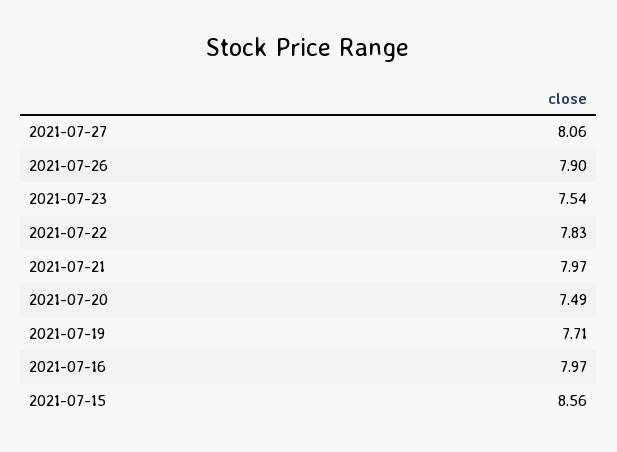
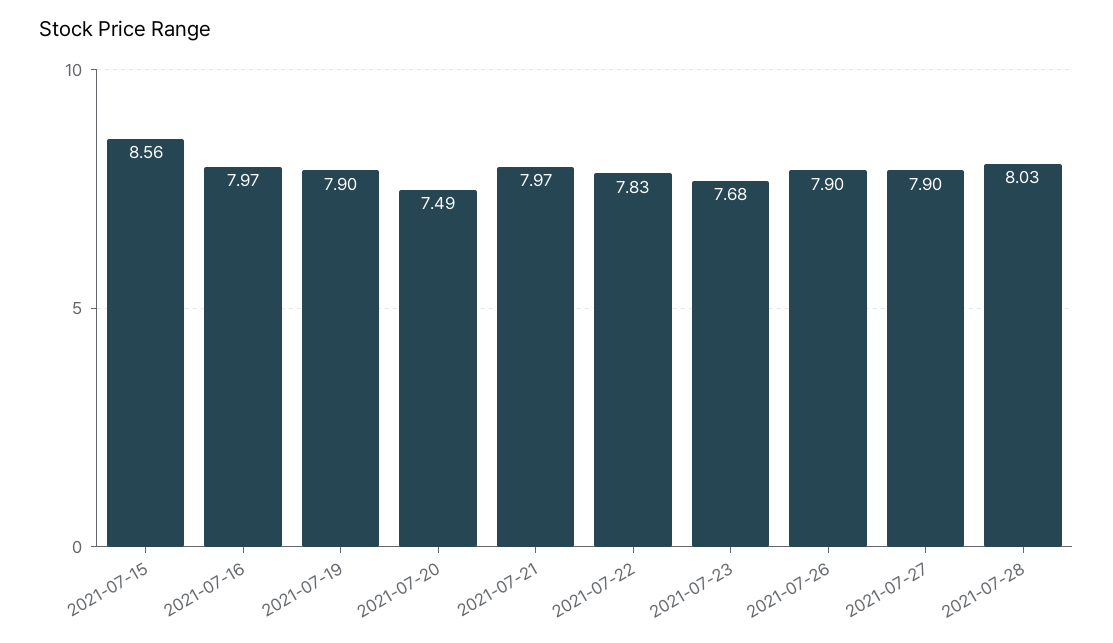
2021-07-27: 8.06 -> 7.9
2021-07-23: 7.54 -> 7.68
2021-07-19: 7.71 -> 7.9
2021-07-28: none -> 8.03

